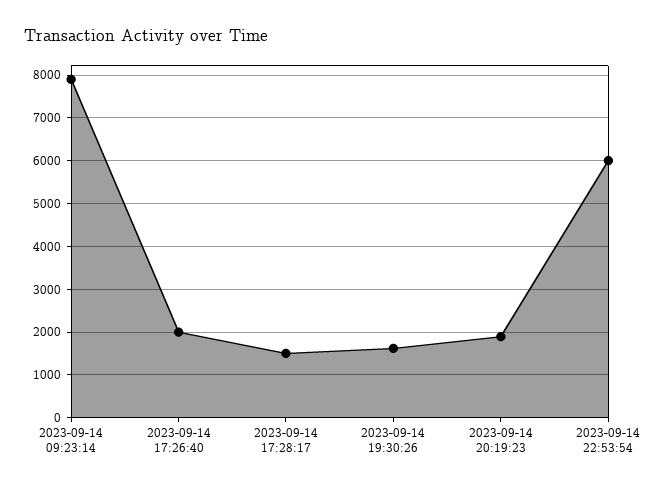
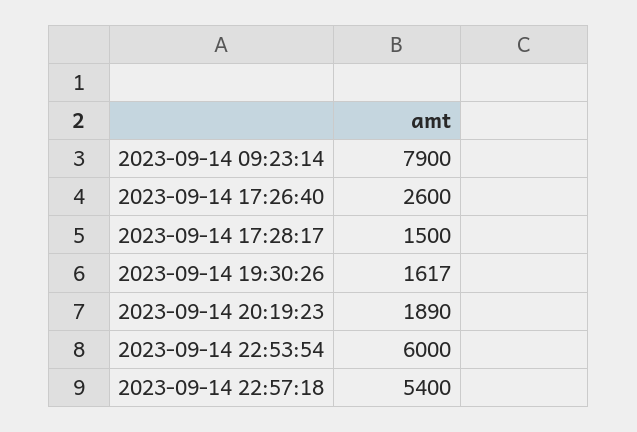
2023-09-14 17:26:40: 2000 -> 2600
2023-09-14 22:57:18: none -> 5400

